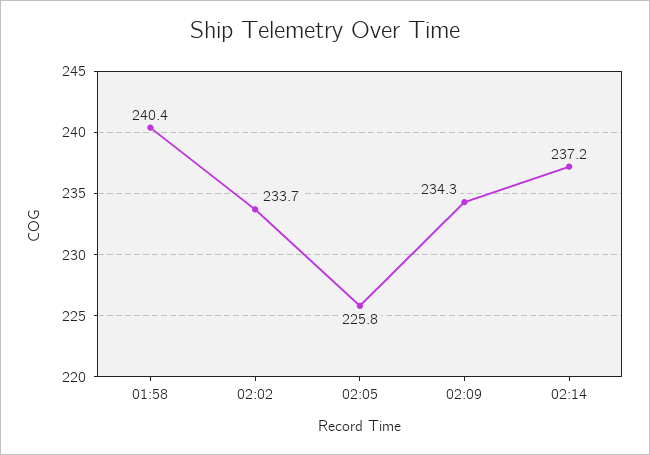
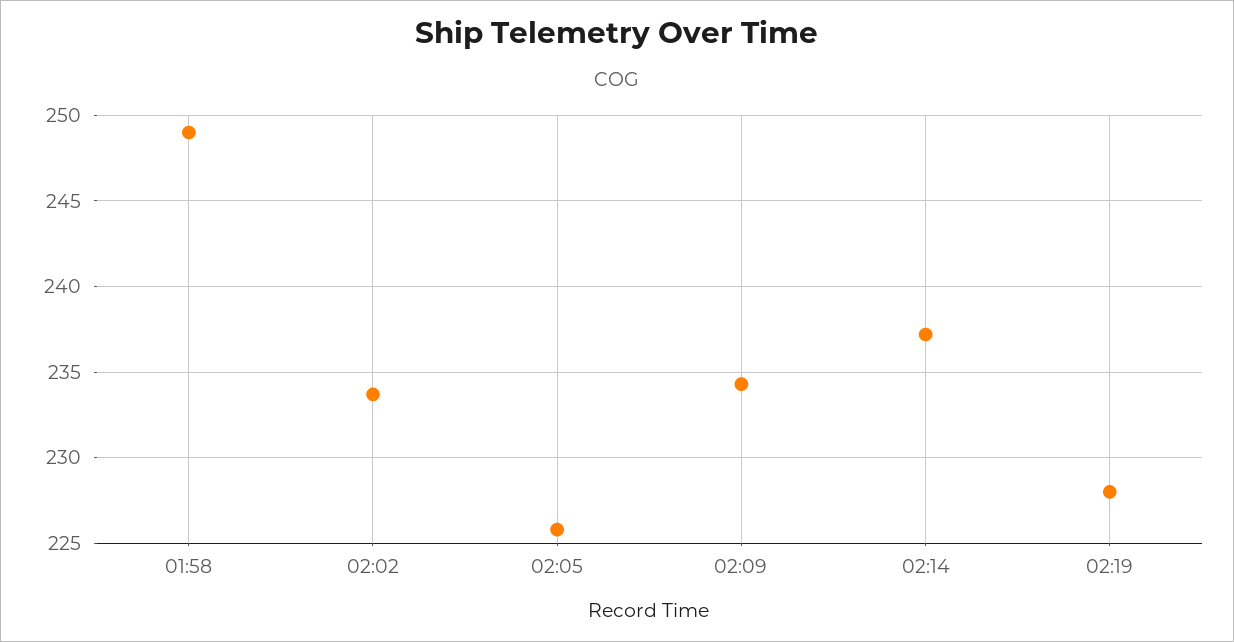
01:58: 240.4 -> 249
02:19: none -> 228

